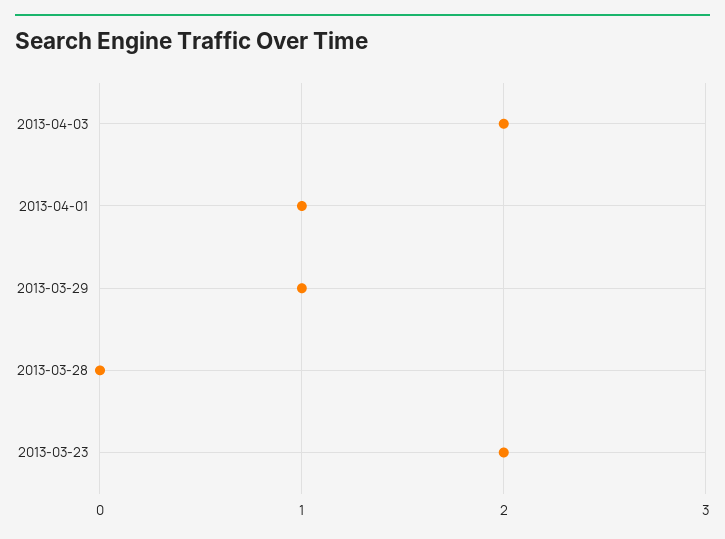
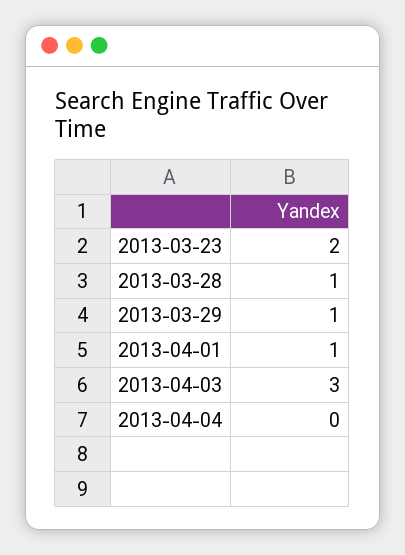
2013-04-03: 2 -> 3
2013-03-28: 0 -> 1
2013-04-04: none -> 0

